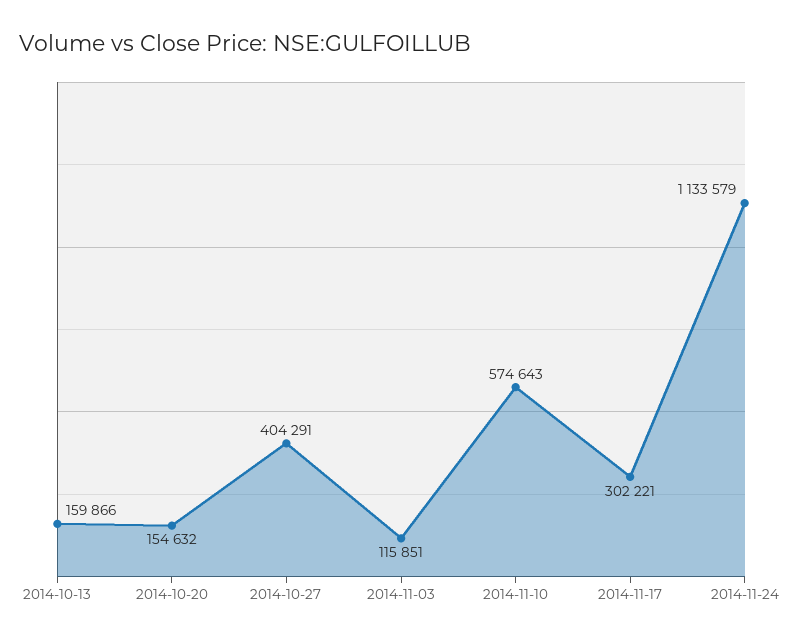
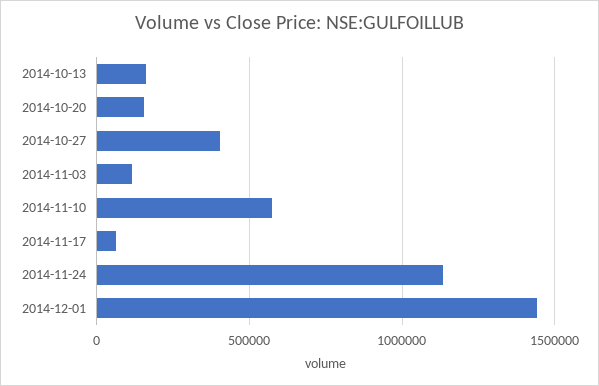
2014-11-17: 302221 -> 50000
2014-12-01: none -> 1450000

